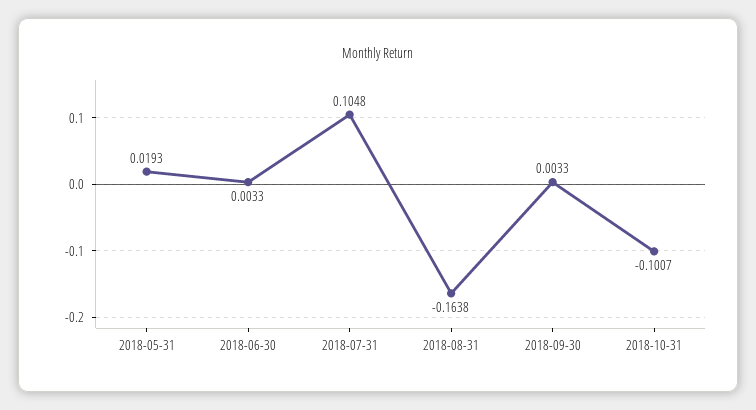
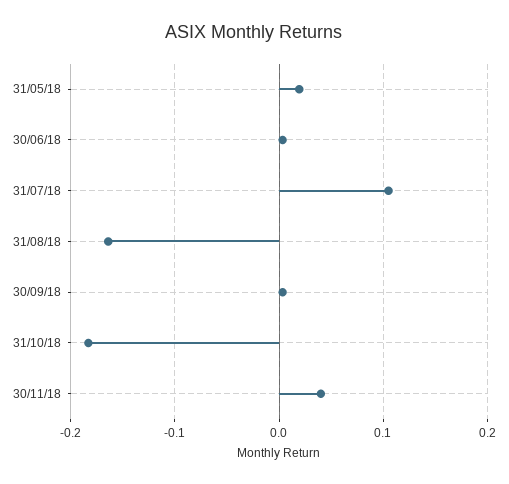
2018-10-31: -0.1007 -> -0.18
30/11/18: none -> 0.04

